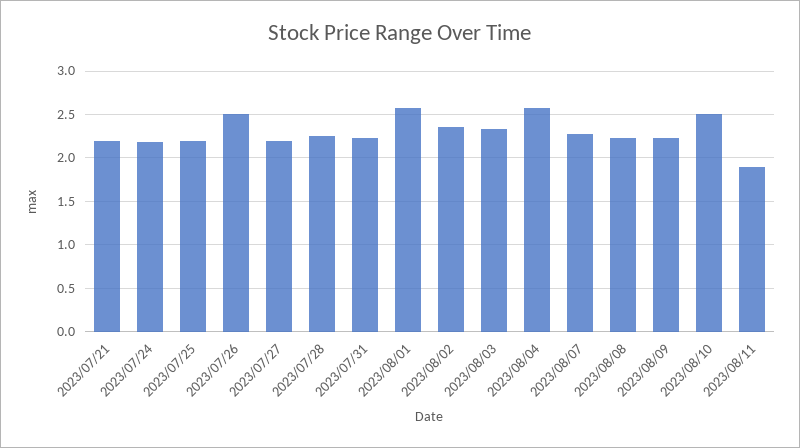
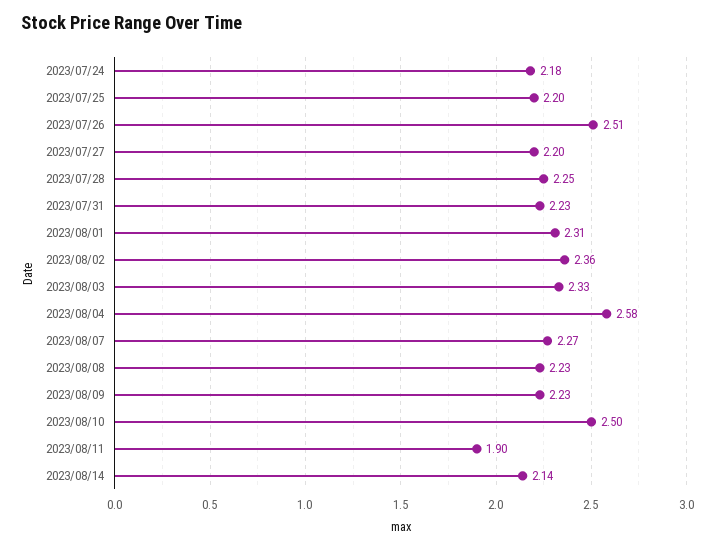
2023/07/21: 2.2 -> none
2023/08/01: 2.6 -> 2.31
2023/08/14: none -> 2.14

